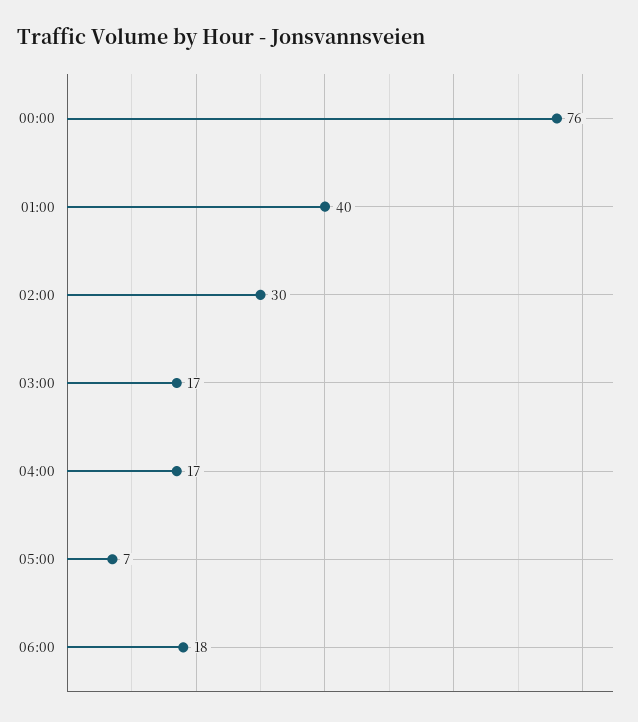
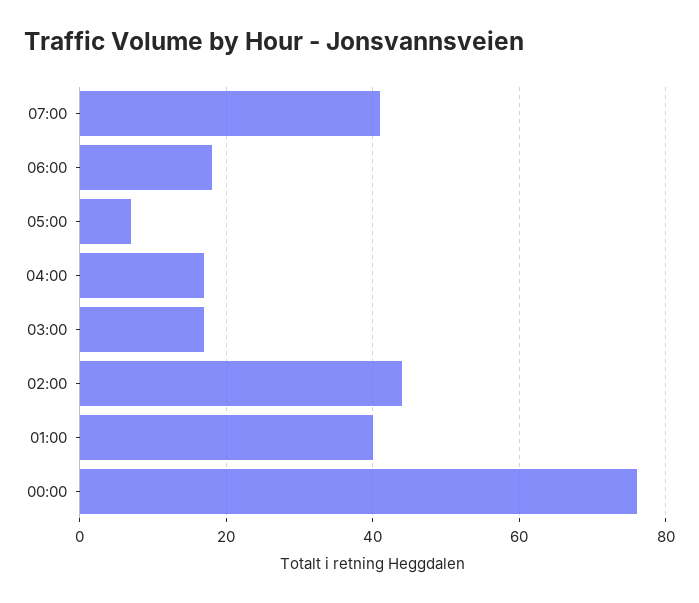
02:00: 30 -> 45
07:00: none -> 40

